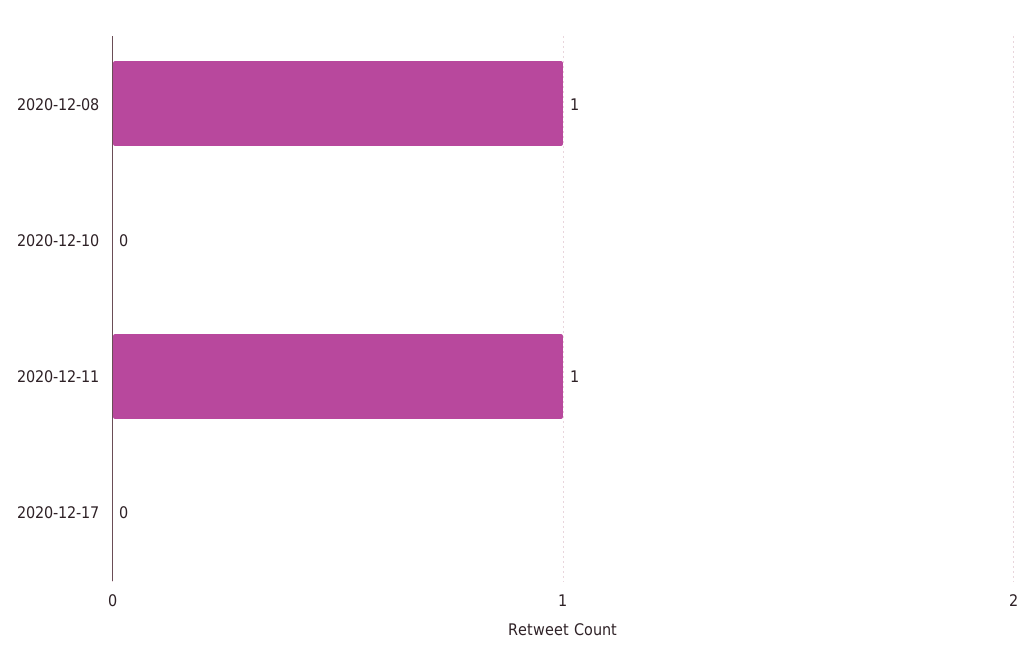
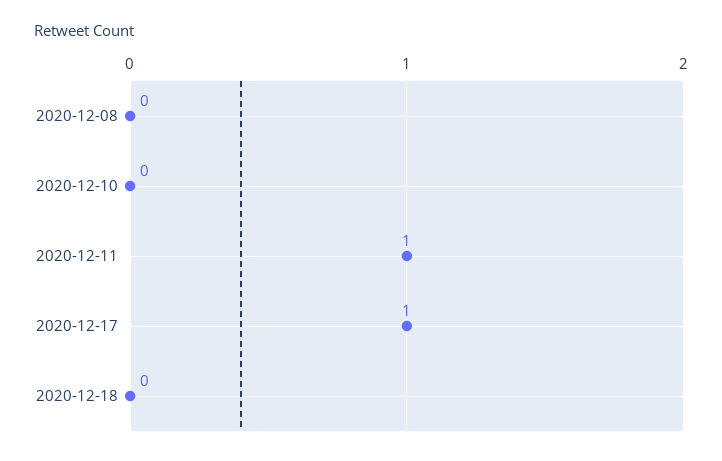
2020-12-08: 1 -> 0
2020-12-17: 0 -> 1
2020-12-18: none -> 0

